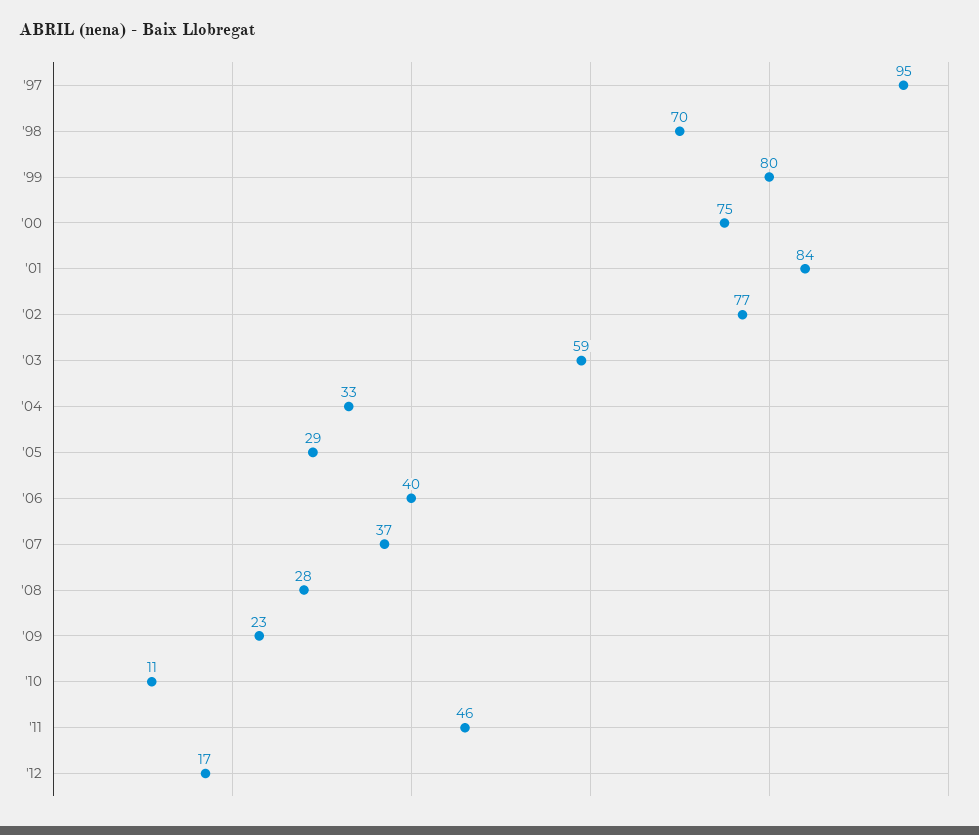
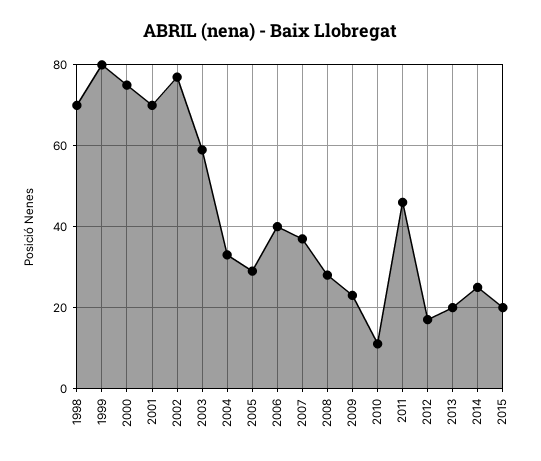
'97: 95 -> none
'01: 84 -> 70
2013: none -> 20
2014: none -> 25
2015: none -> 20

